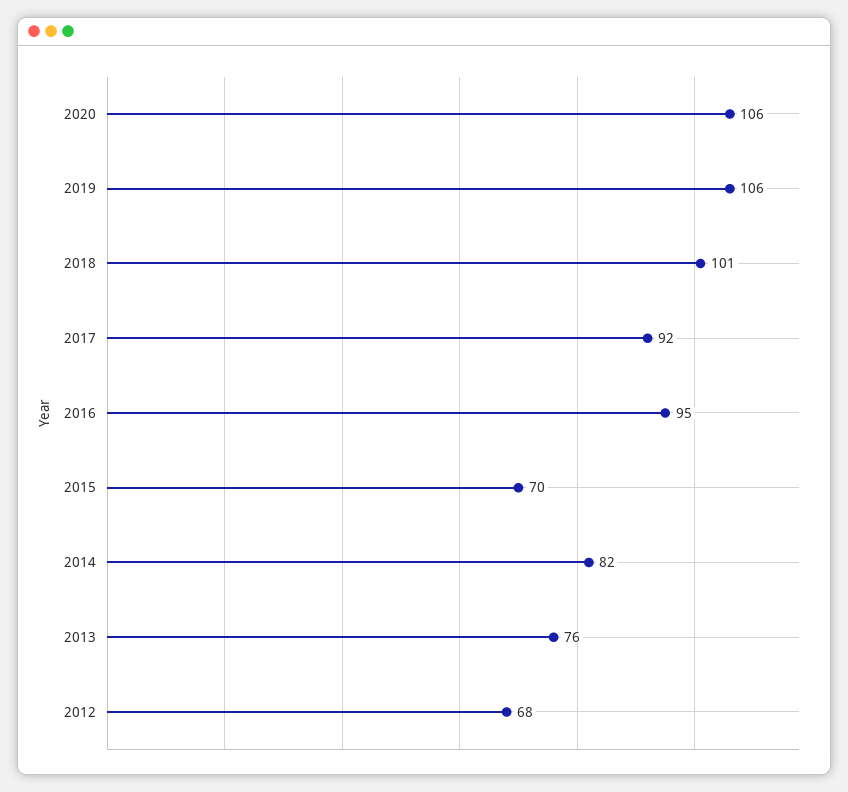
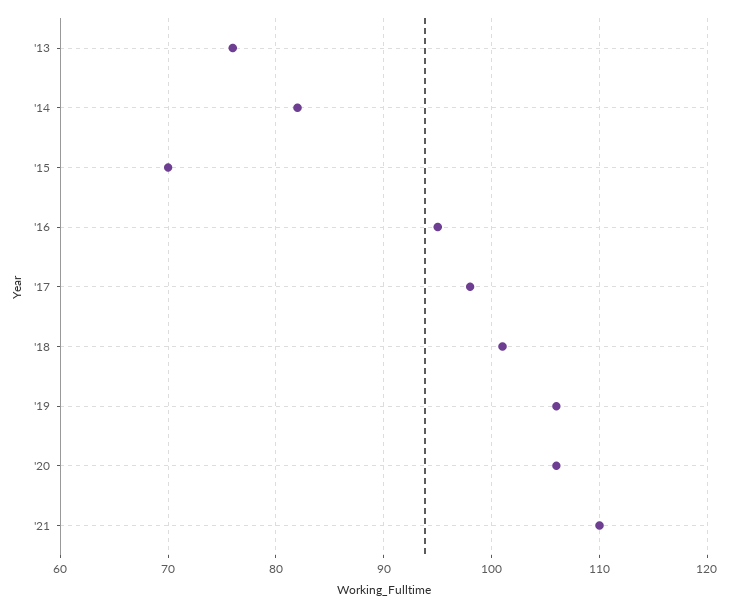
2017: 92 -> 98
2012: 68 -> none
'21: none -> 110

